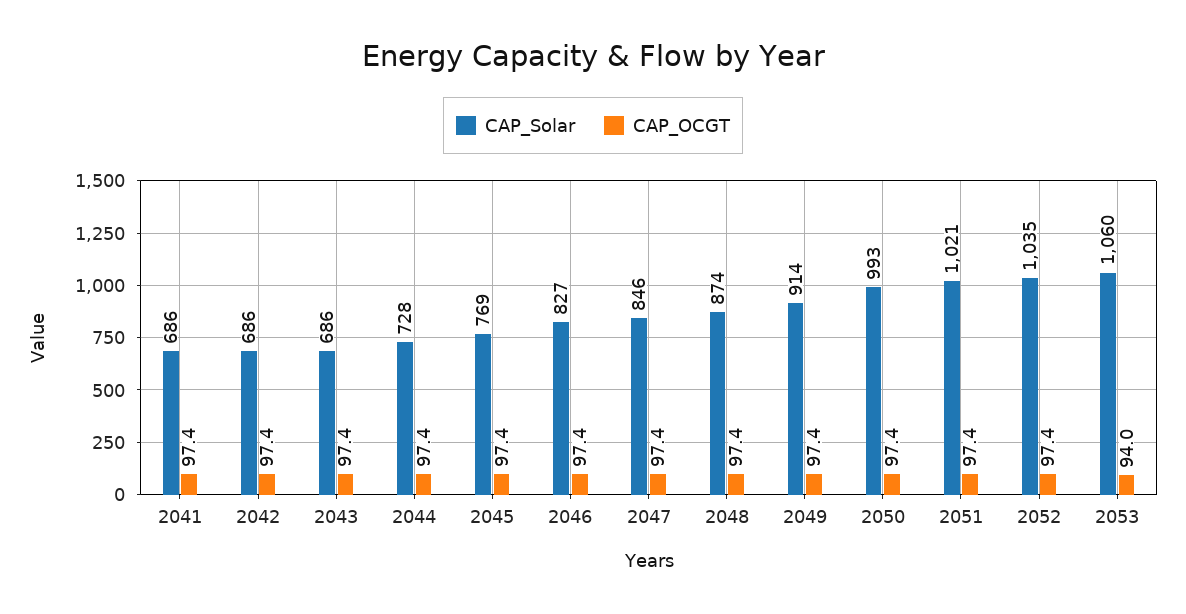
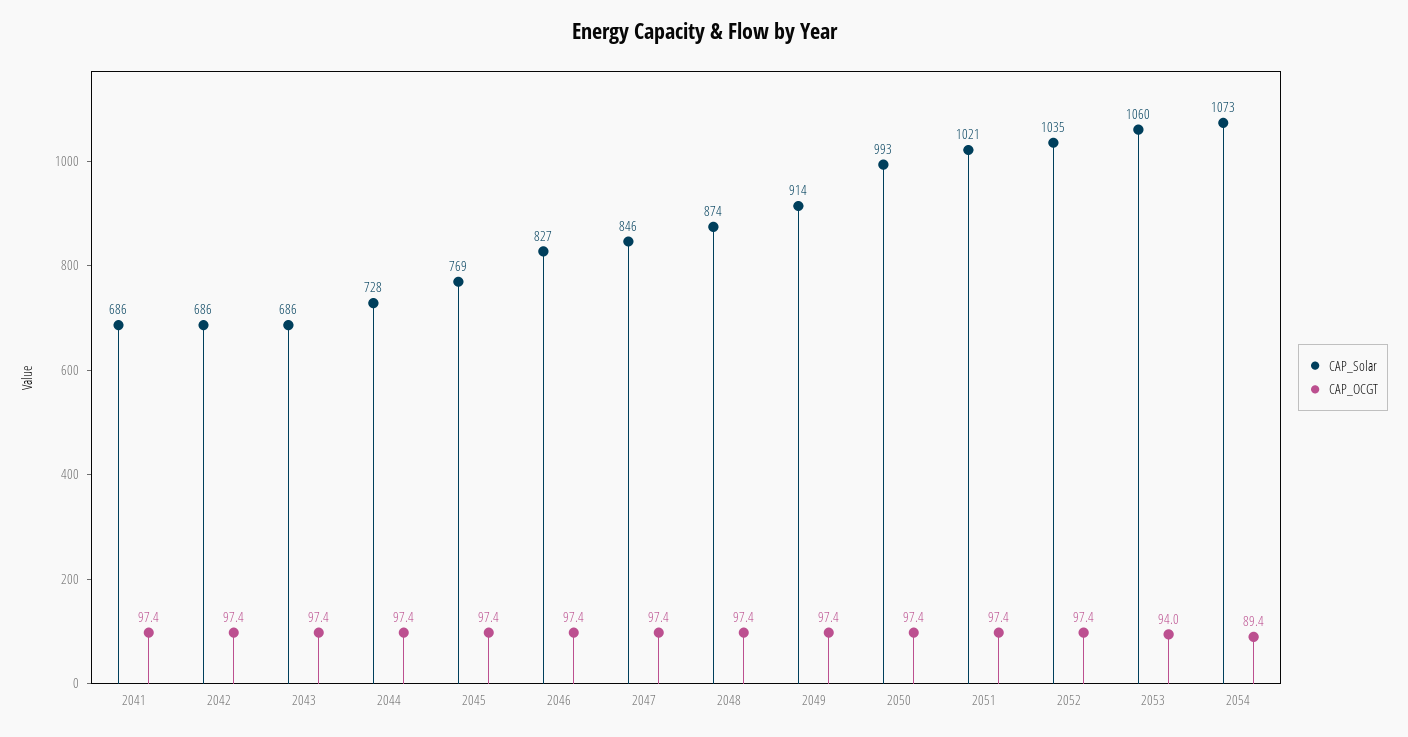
CAP_Solar, 2054: none -> 1073
CAP_OCGT, 2054: none -> 89.4

